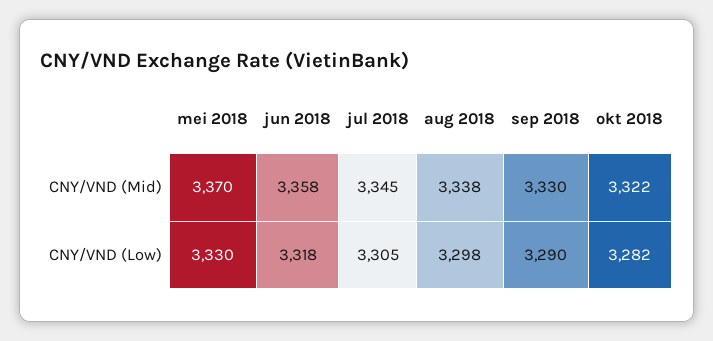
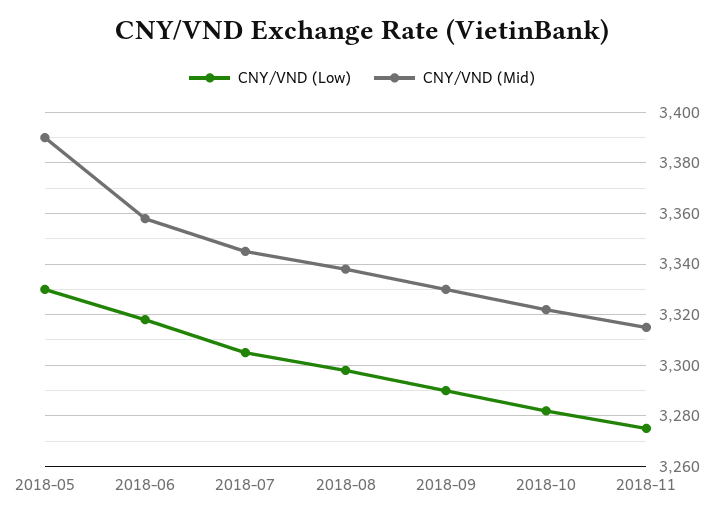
CNY/VND (Mid), mei 2018: 3370 -> 3390
CNY/VND (Low), 2018-11: none -> 3275
CNY/VND (Mid), 2018-11: none -> 3315

